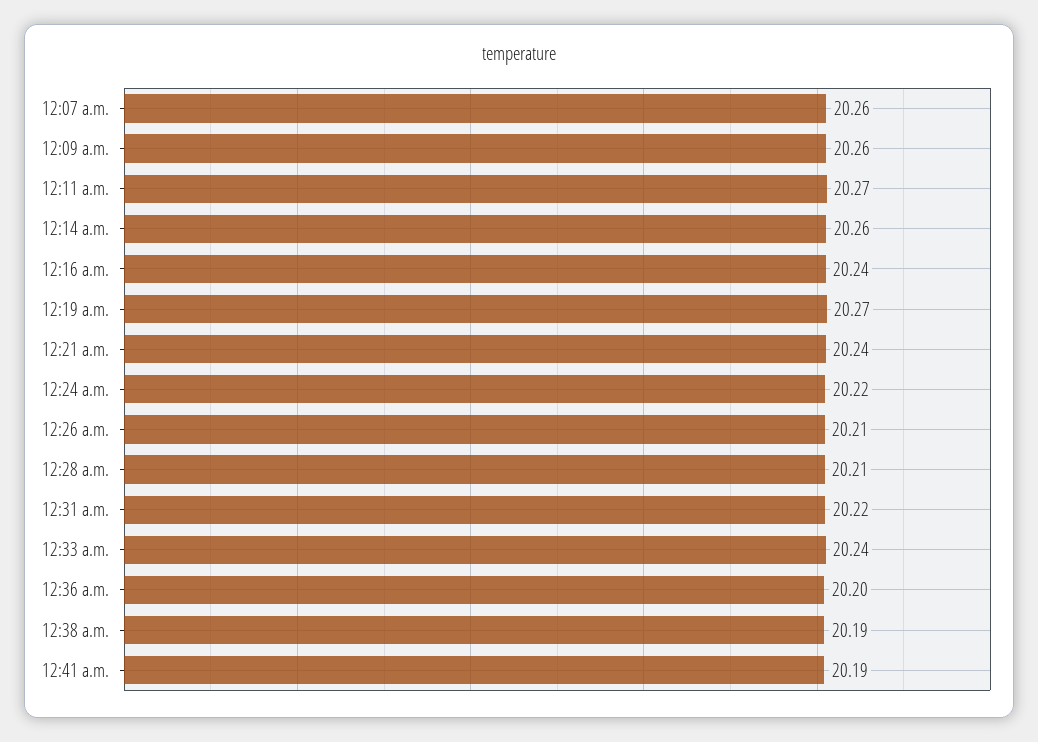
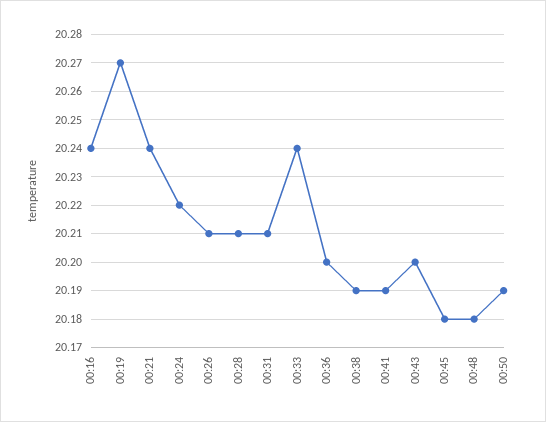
12:07 a.m.: 20.26 -> none
12:09 a.m.: 20.26 -> none
12:11 a.m.: 20.27 -> none
12:14 a.m.: 20.26 -> none
12:31 a.m.: 20.22 -> 20.21
00:43: none -> 20.2
00:45: none -> 20.18
00:48: none -> 20.18
00:50: none -> 20.19

